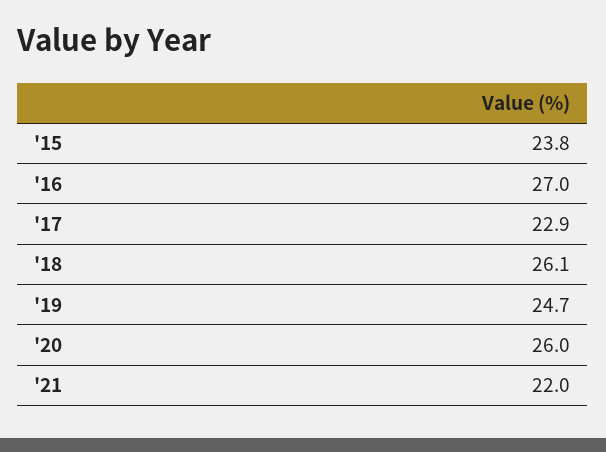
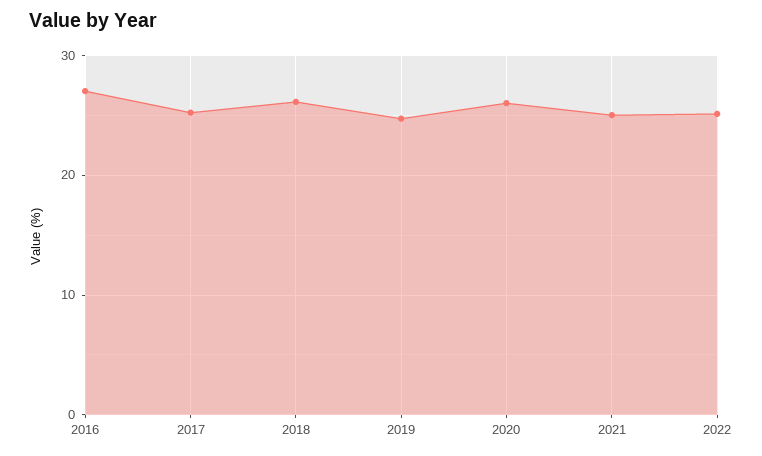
'15: 23.8 -> none
'17: 22.9 -> 25
'21: 22 -> 25
2022: none -> 25

